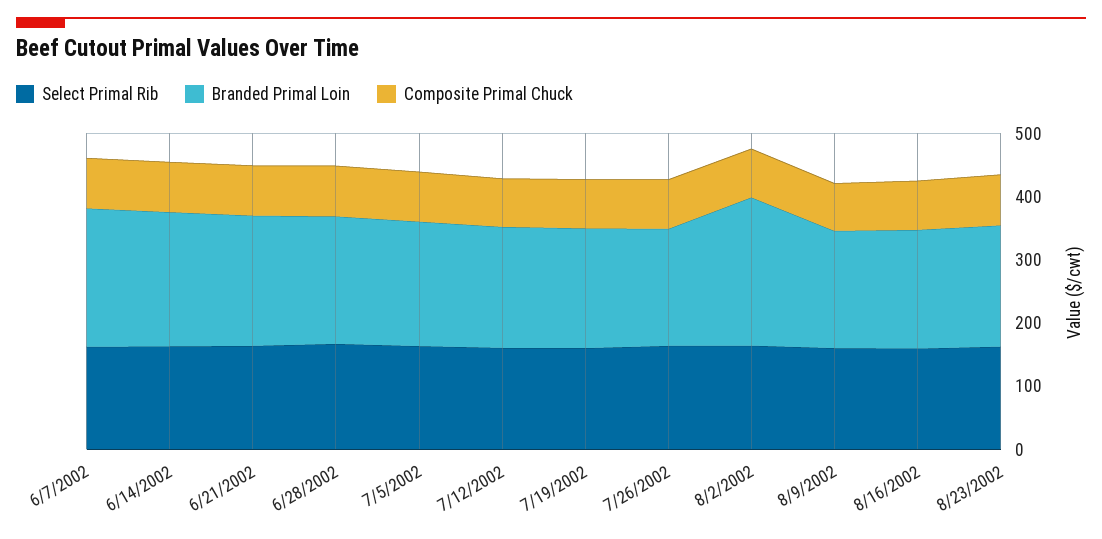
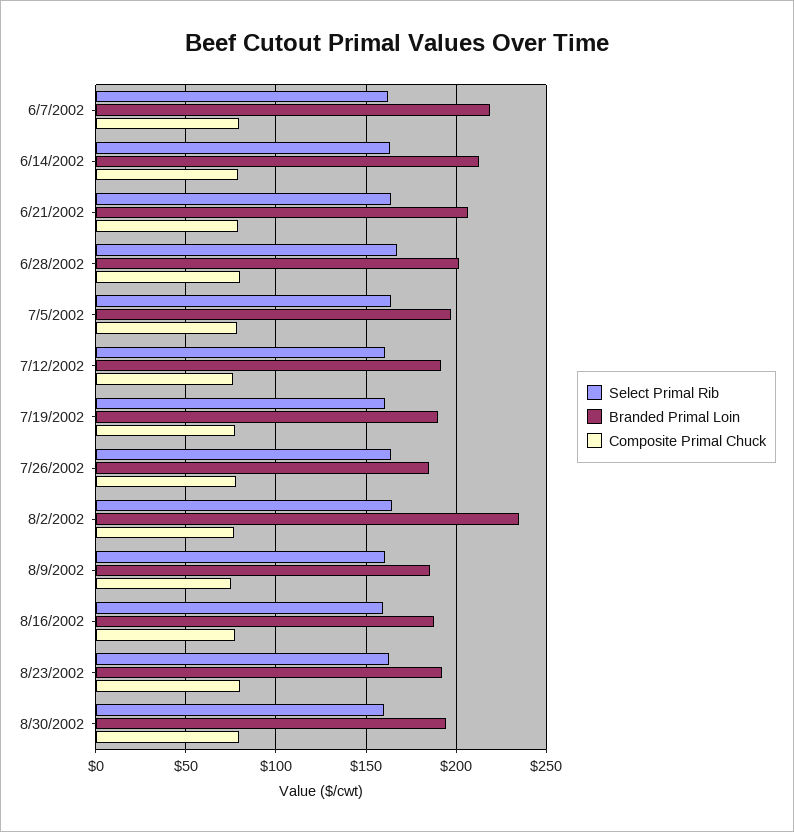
Select Primal Rib, 8/30/2002: none -> 160
Branded Primal Loin, 8/30/2002: none -> 195
Composite Primal Chuck, 8/30/2002: none -> 80

